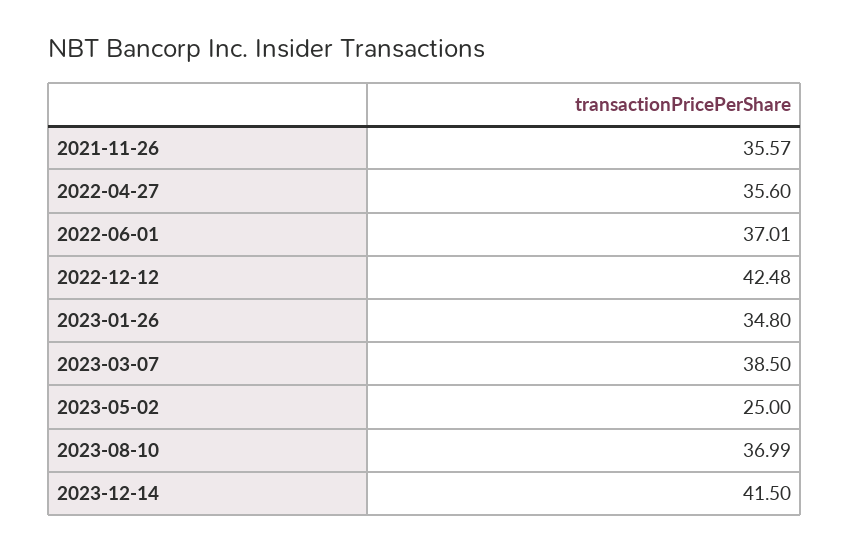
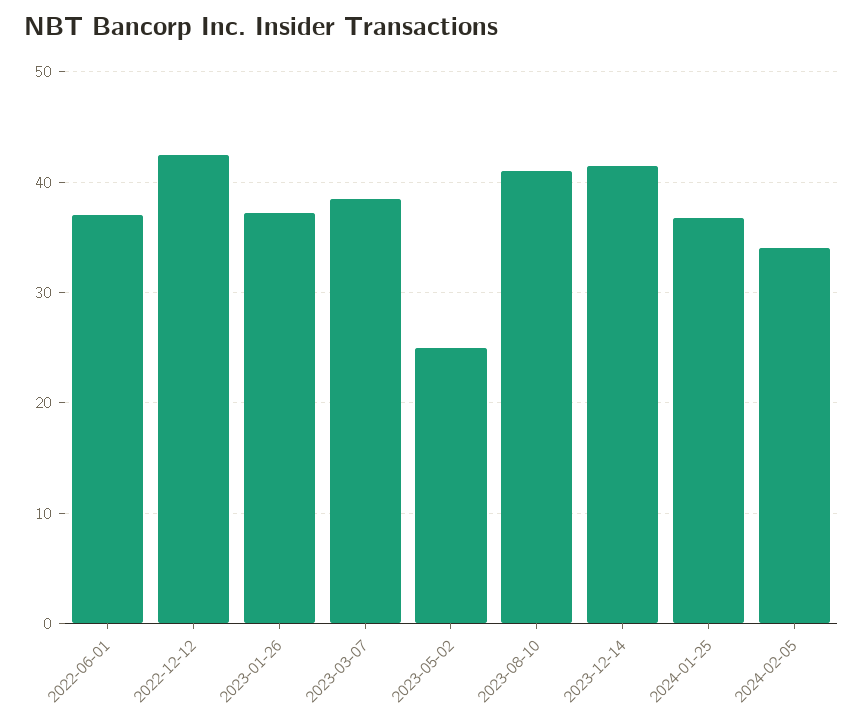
2021-11-26: 35.57 -> none
2022-04-27: 35.6 -> none
2023-01-26: 34.8 -> 37
2023-08-10: 36.99 -> 41
2024-01-25: none -> 37
2024-02-05: none -> 34

